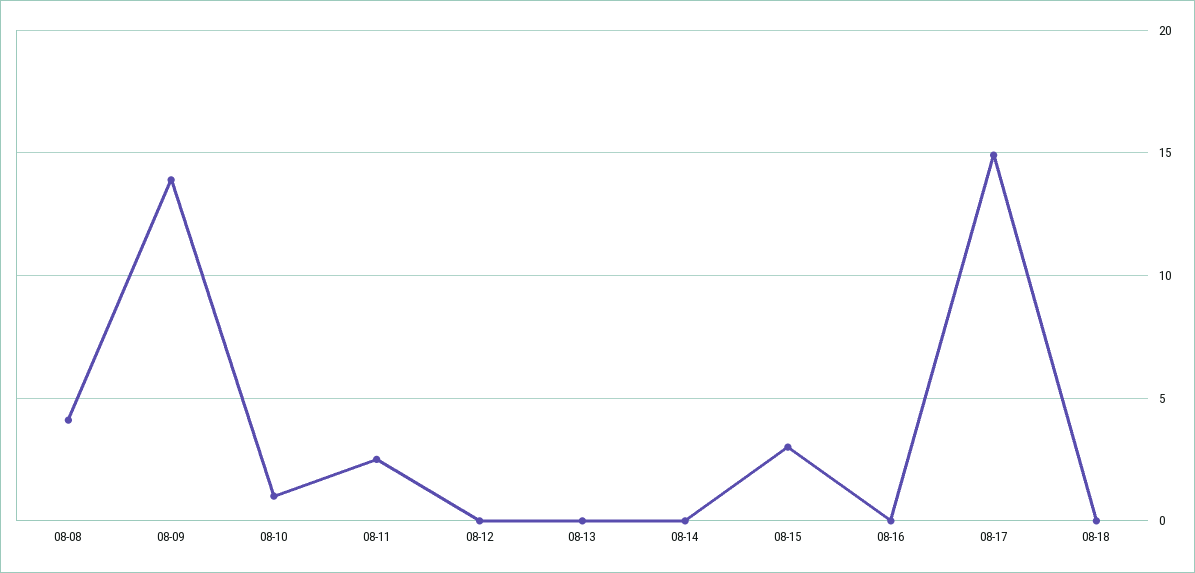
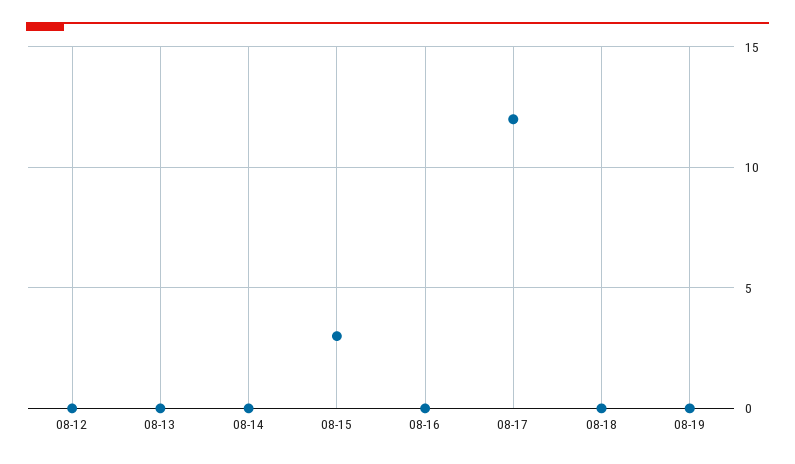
08-08: 4 -> none
08-09: 14 -> none
08-10: 1 -> none
08-11: 2.5 -> none
08-17: 15 -> 12
08-19: none -> 0

